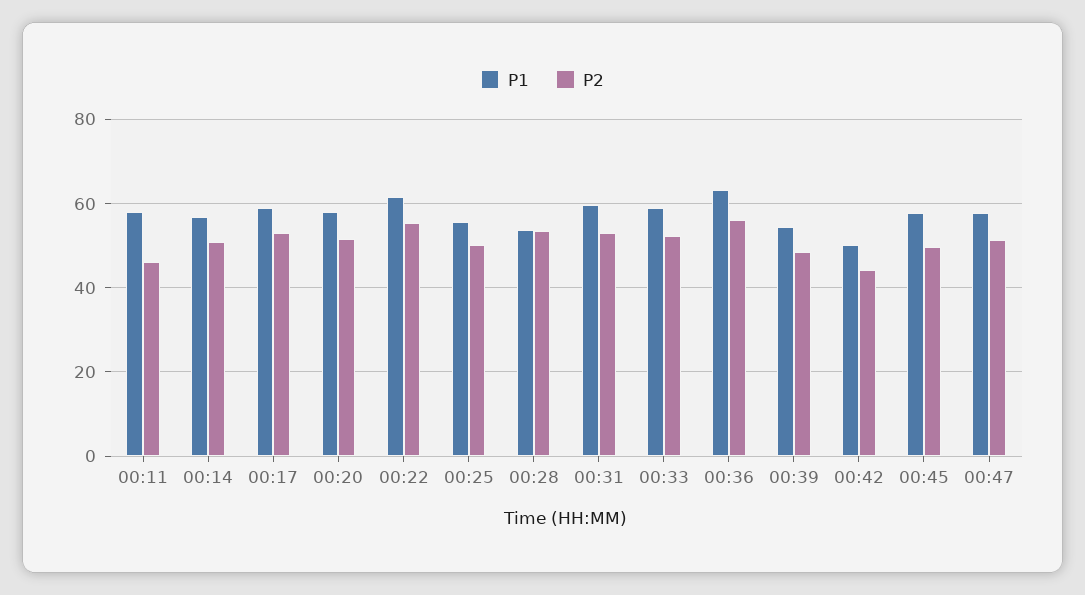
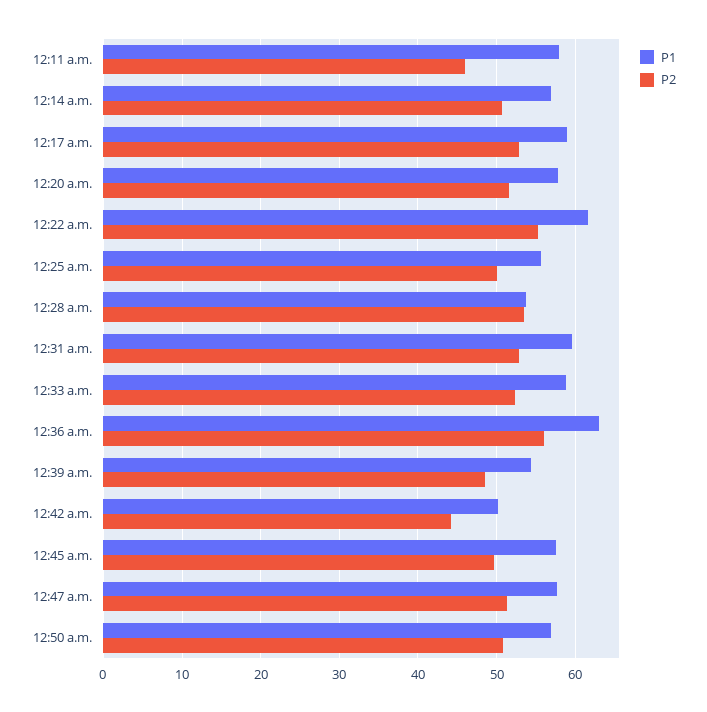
P1, 12:50 a.m.: none -> 57
P2, 12:50 a.m.: none -> 51

